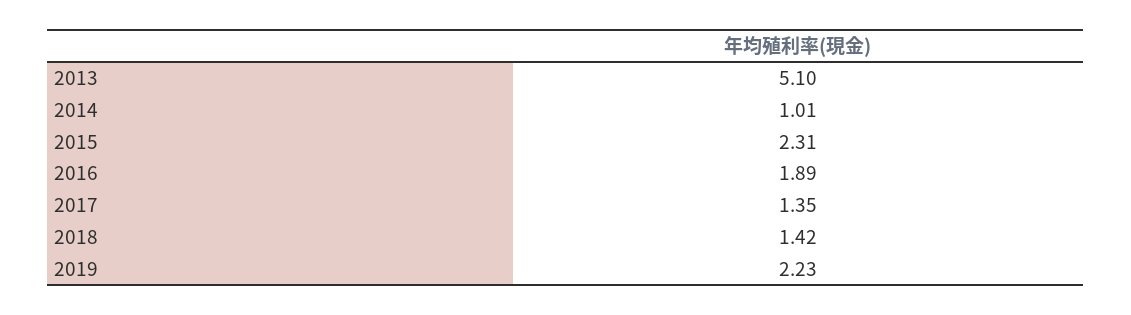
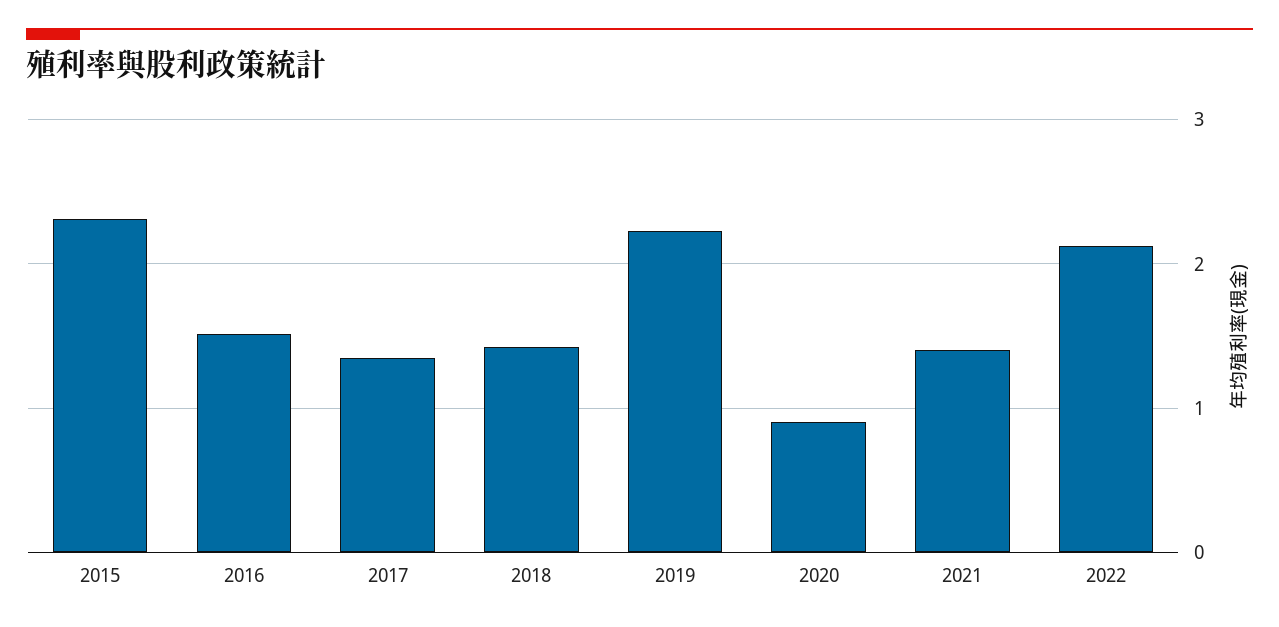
2013: 5.1 -> none
2014: 1.01 -> none
2016: 1.89 -> 1.5
2020: none -> 0.9
2021: none -> 1.4
2022: none -> 2.1

